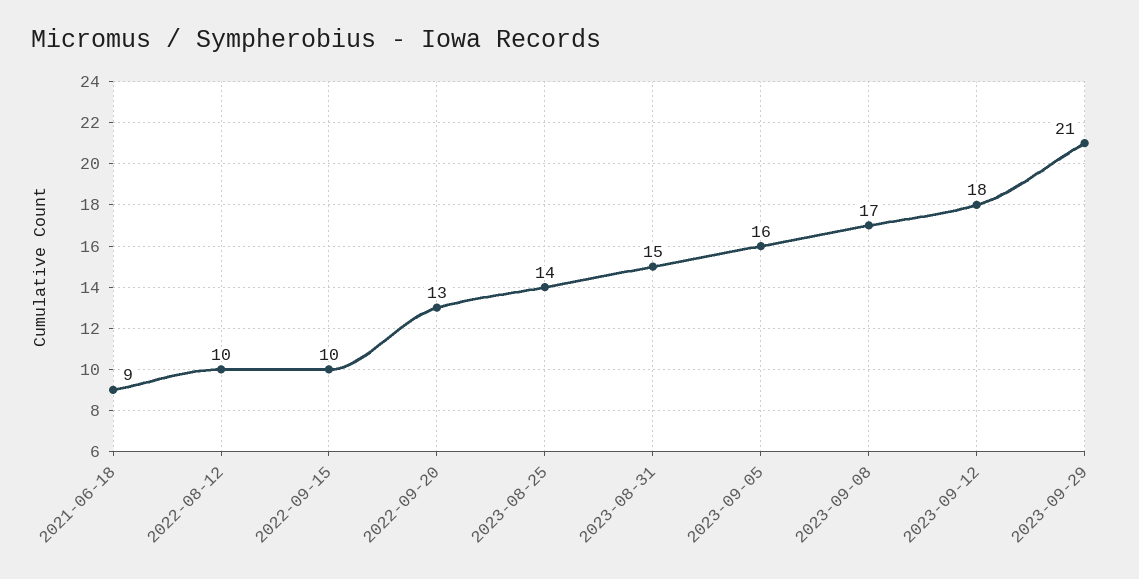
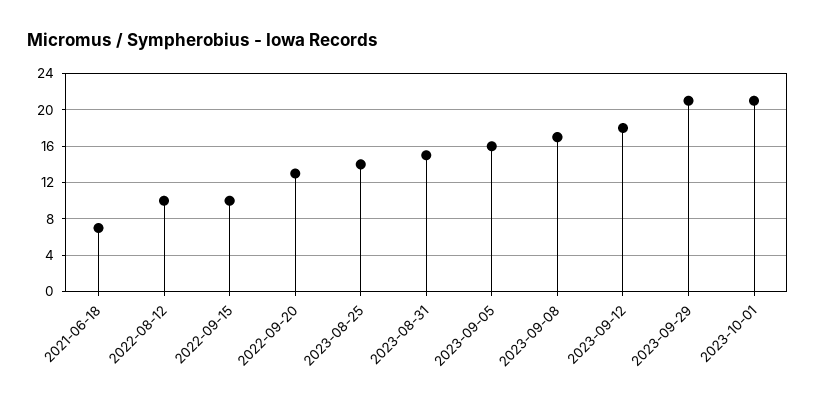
2021-06-18: 9 -> 7
2023-10-01: none -> 21

